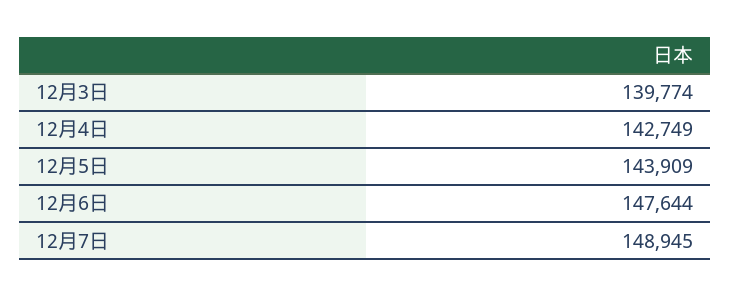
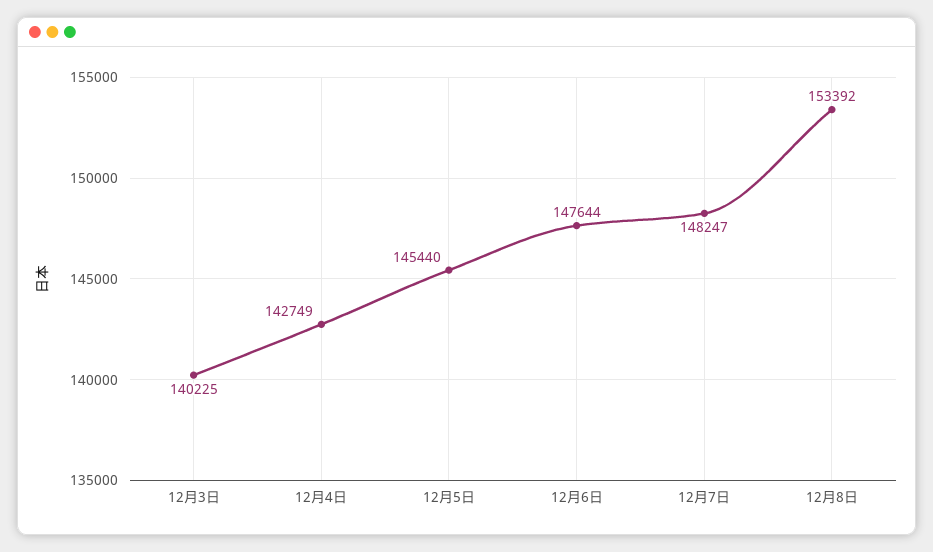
12月3日: 139774 -> 140225
12月5日: 143909 -> 145440
12月7日: 148945 -> 148247
12月8日: none -> 153392

